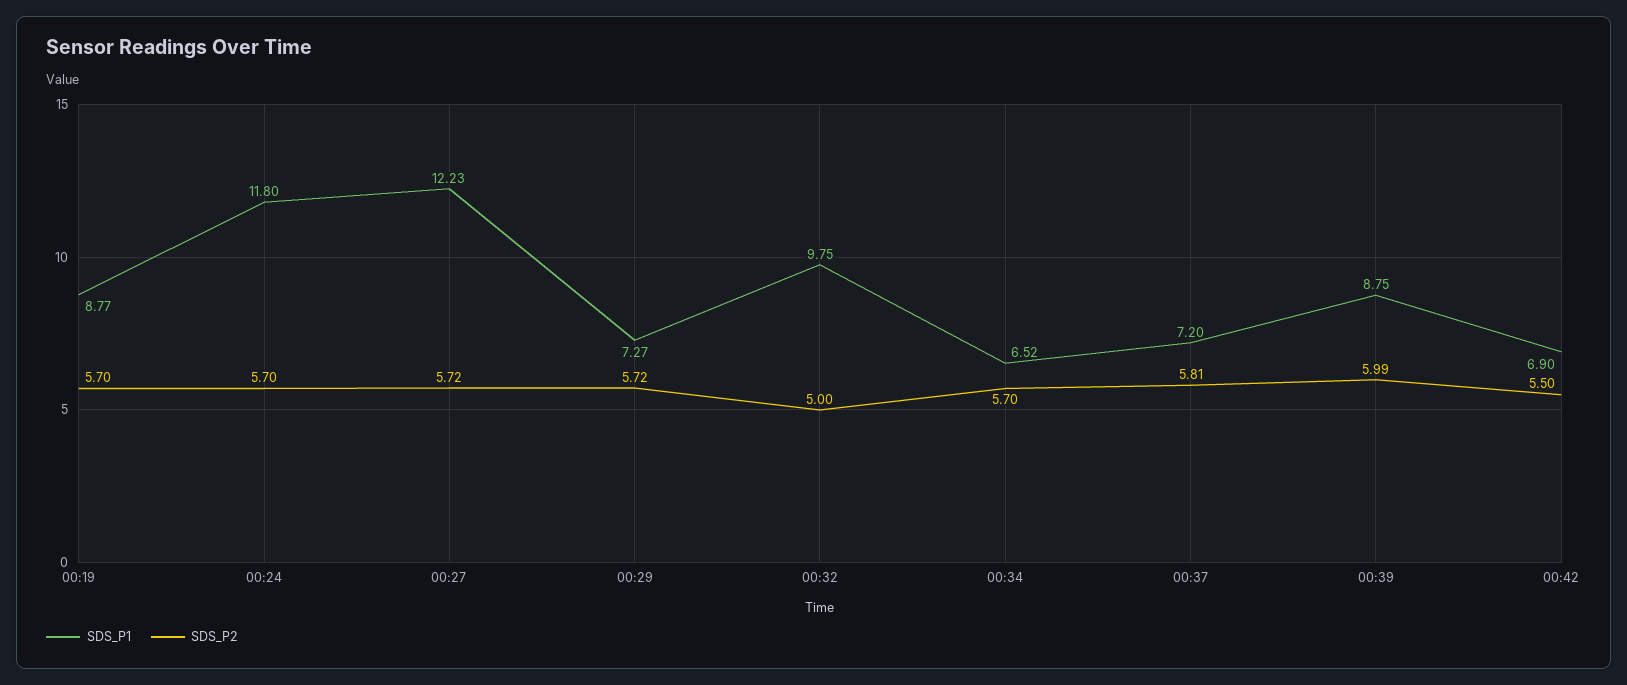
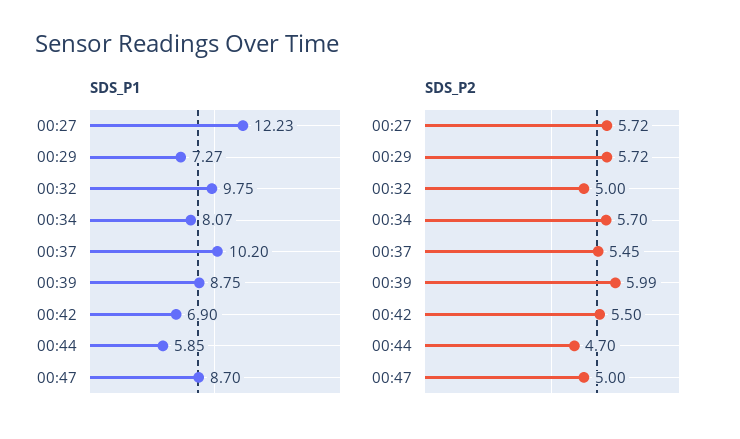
SDS_P1, 00:19: 8.77 -> none
SDS_P2, 00:19: 5.7 -> none
SDS_P1, 00:24: 11.8 -> none
SDS_P2, 00:24: 5.7 -> none
SDS_P1, 00:34: 6.52 -> 8.07
SDS_P1, 00:37: 7.2 -> 10.2
SDS_P2, 00:37: 5.81 -> 5.45
SDS_P1, 00:44: none -> 5.85
SDS_P1, 00:47: none -> 8.7
SDS_P2, 00:44: none -> 4.7
SDS_P2, 00:47: none -> 5

